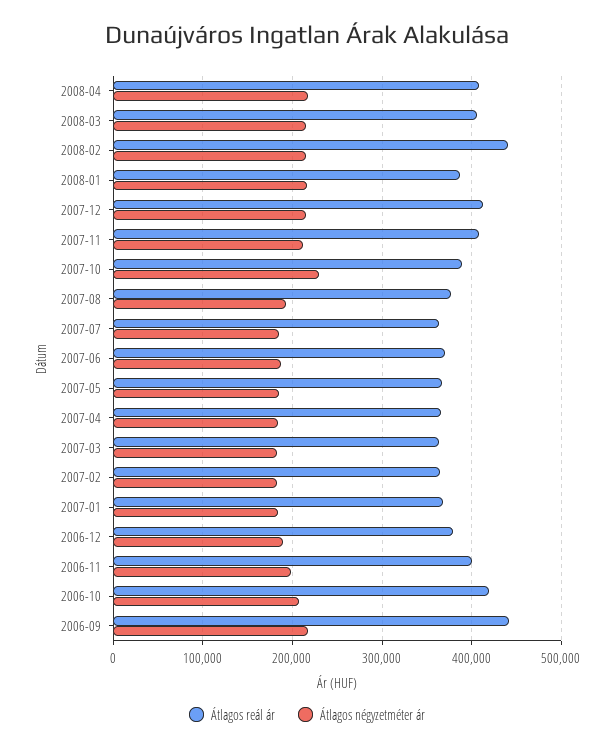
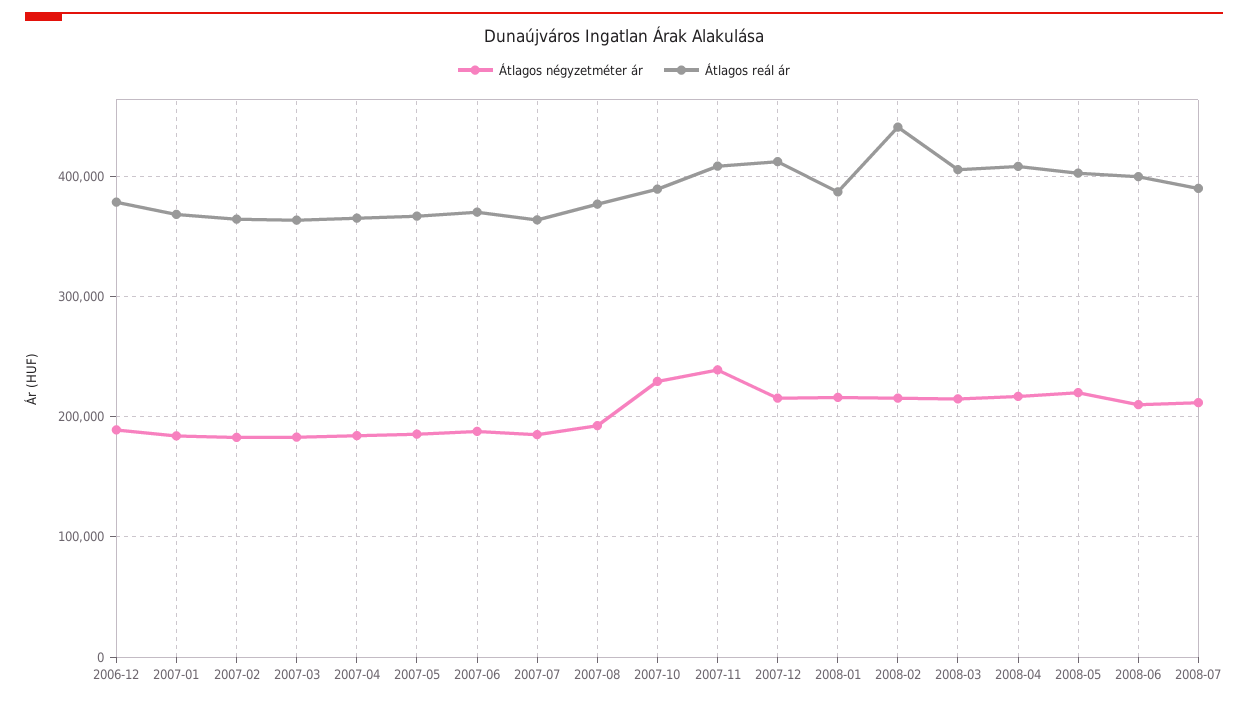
Átlagos négyzetméter ár, 2007-11: 210000 -> 240000
Átlagos reál ár, 2006-11: 400000 -> none
Átlagos négyzetméter ár, 2006-11: 200000 -> none
Átlagos reál ár, 2006-10: 420000 -> none
Átlagos négyzetméter ár, 2006-10: 210000 -> none
Átlagos reál ár, 2006-09: 440000 -> none
Átlagos négyzetméter ár, 2006-09: 220000 -> none
Átlagos négyzetméter ár, 2008-05: none -> 220000
Átlagos reál ár, 2008-05: none -> 400000
Átlagos négyzetméter ár, 2008-06: none -> 210000
Átlagos reál ár, 2008-06: none -> 400000
Átlagos négyzetméter ár, 2008-07: none -> 210000
Átlagos reál ár, 2008-07: none -> 390000

